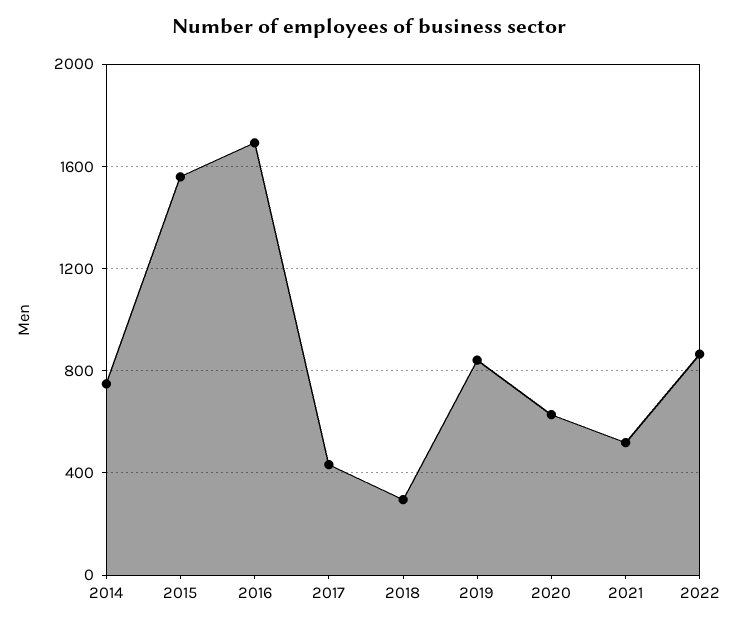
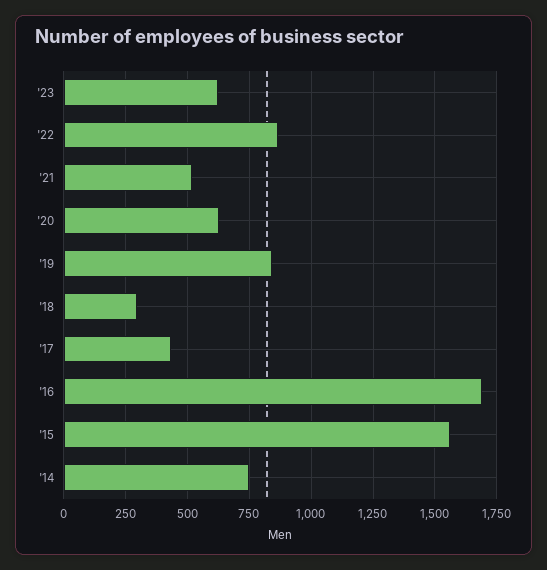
'23: none -> 625

